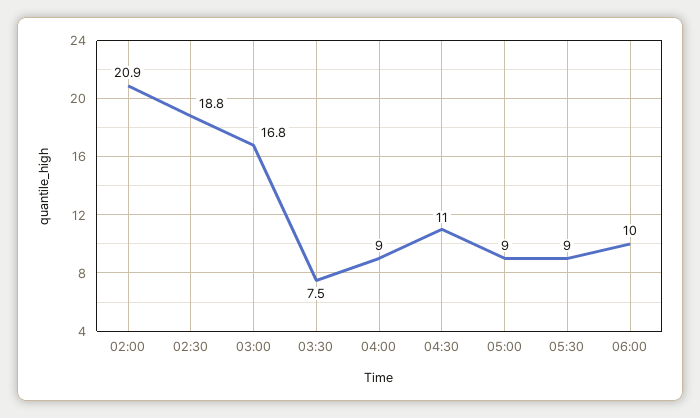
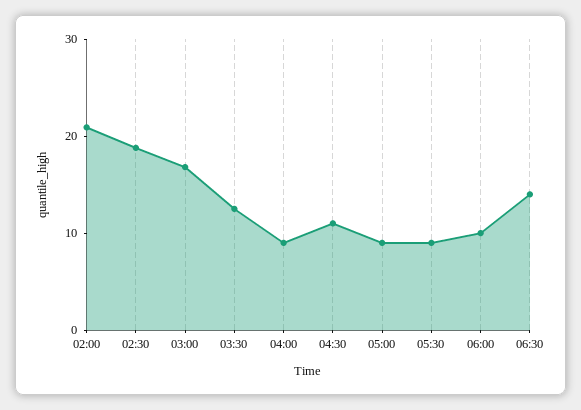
03:30: 7.5 -> 12
06:30: none -> 14

